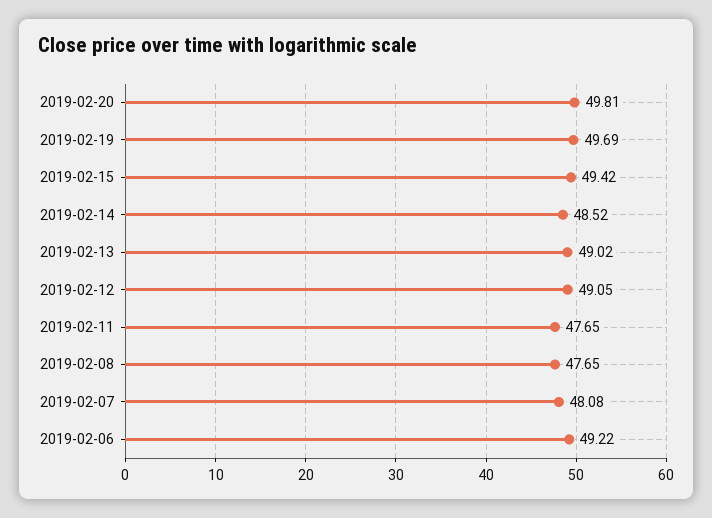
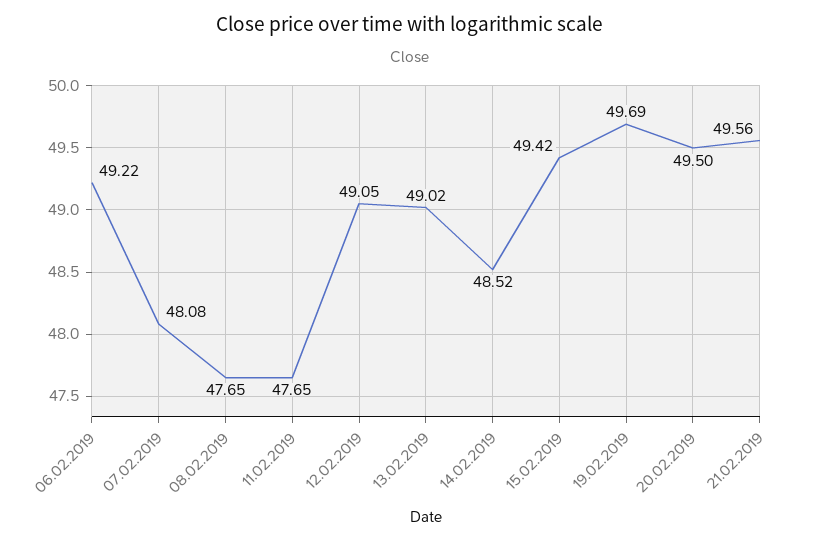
2019-02-20: 49.81 -> 49.5
21.02.2019: none -> 49.56

